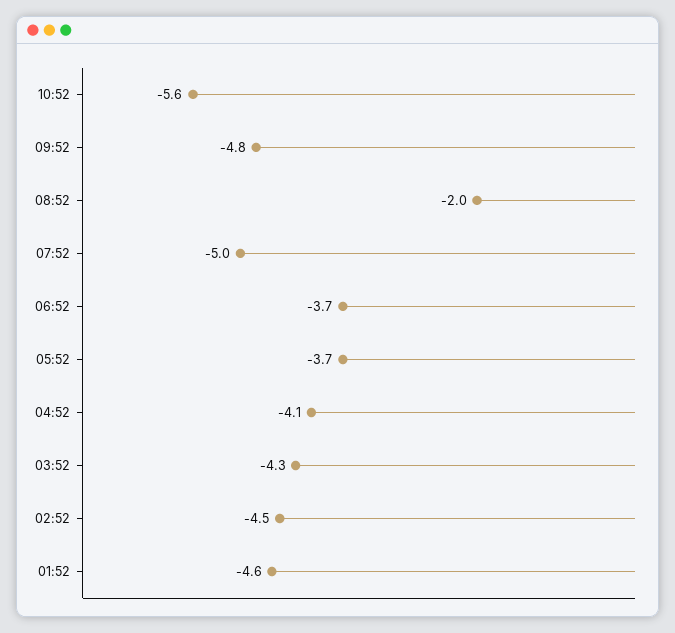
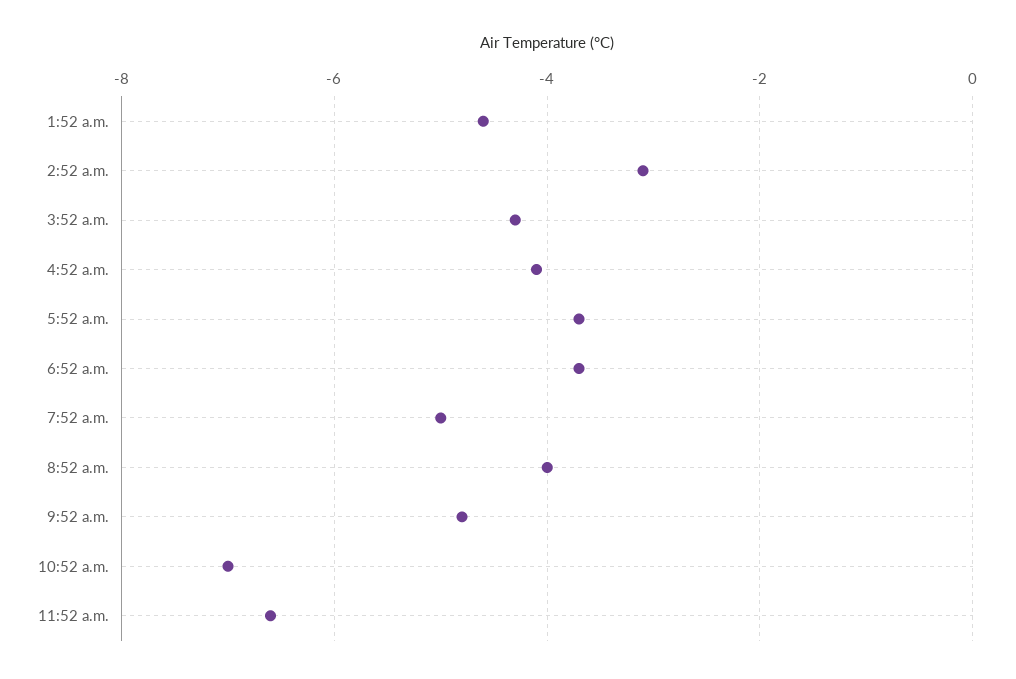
10:52: -5.6 -> -7
08:52: -2 -> -4
02:52: -4.5 -> -3
11:52 a.m.: none -> -6.5

